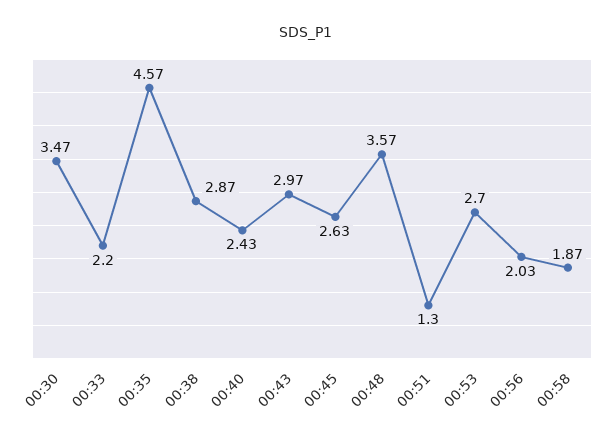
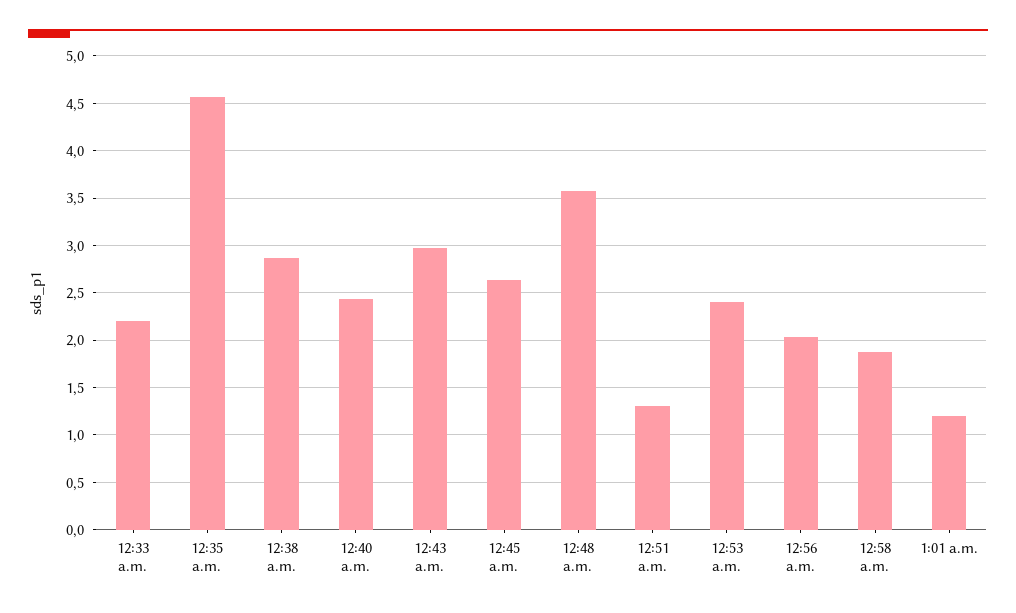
00:30: 3.47 -> none
00:53: 2.7 -> 2.4
1:01 a.m.: none -> 1.2

